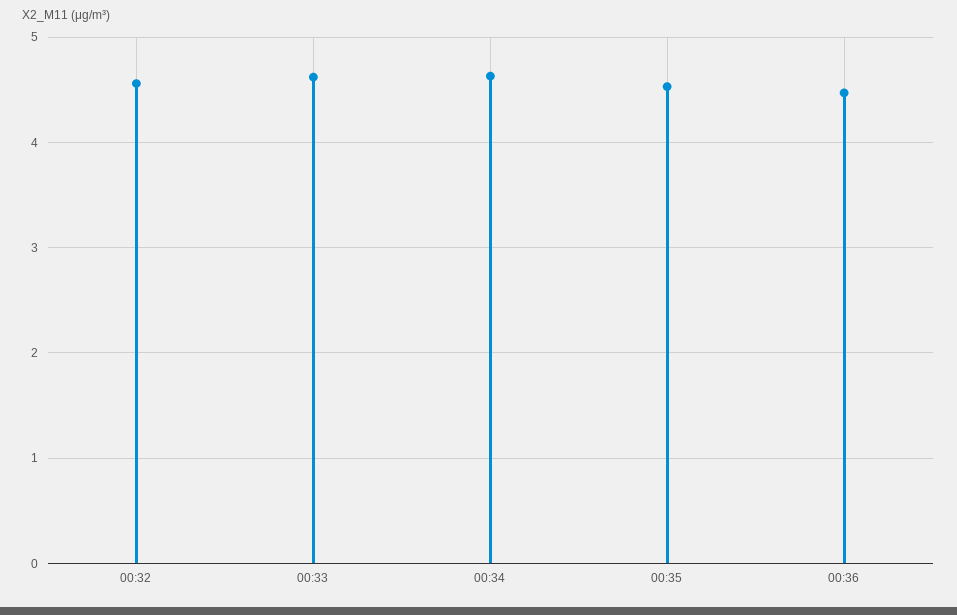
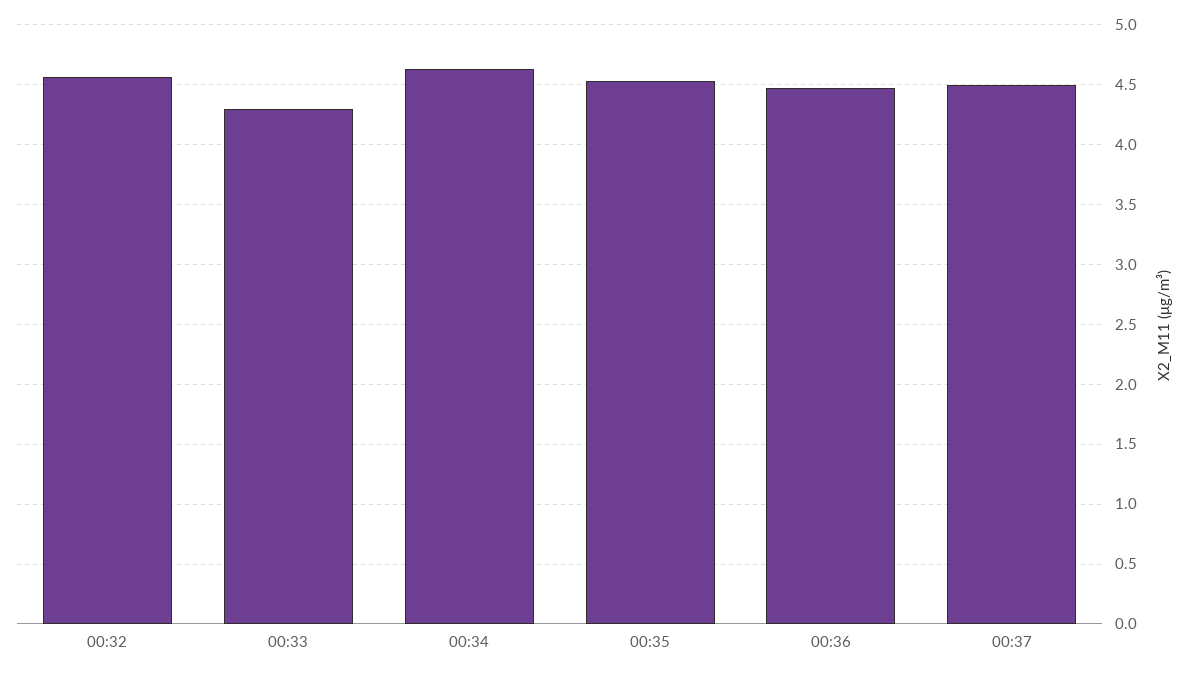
00:33: 4.6 -> 4.3
00:37: none -> 4.5

